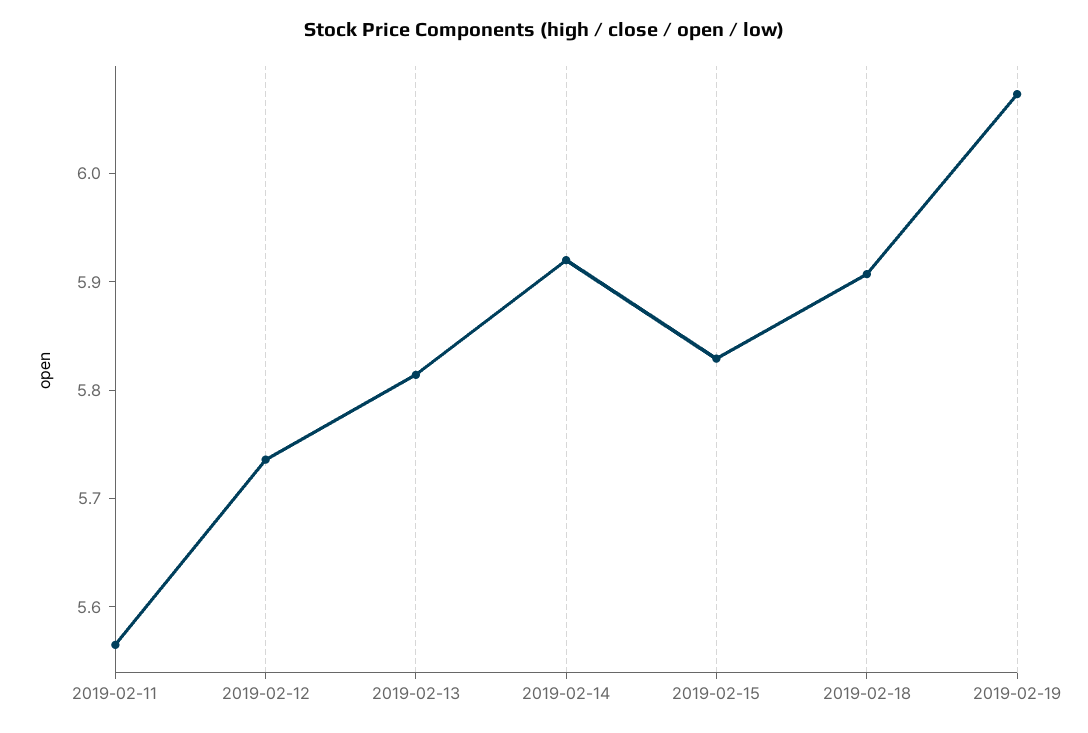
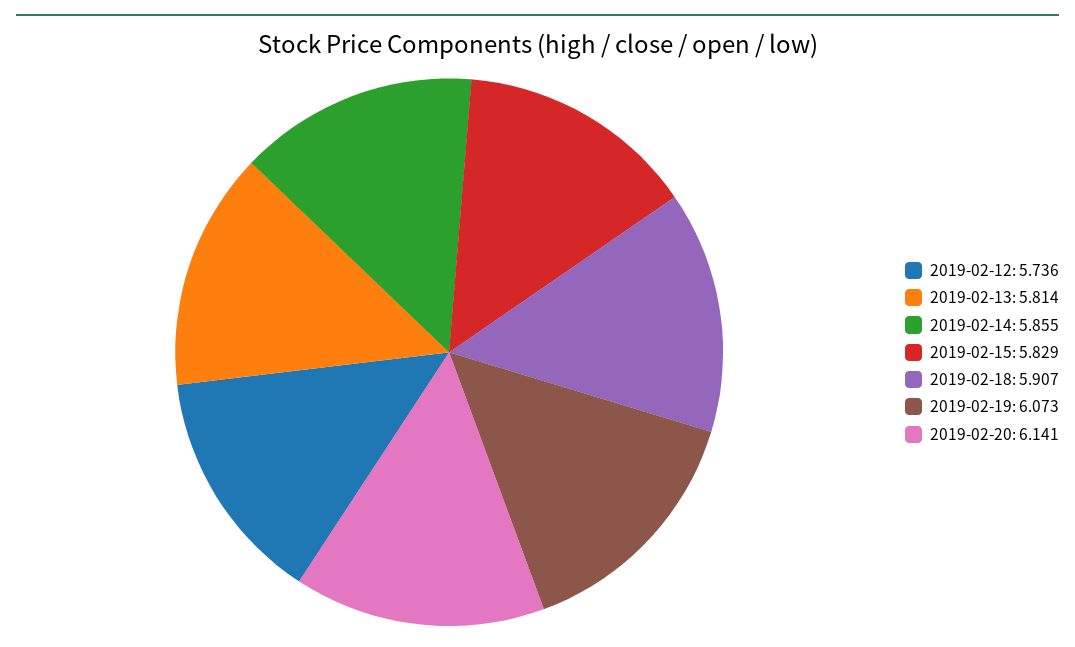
2019-02-11: 5.56 -> none
2019-02-14: 5.92 -> 5.855
2019-02-20: none -> 6.141

